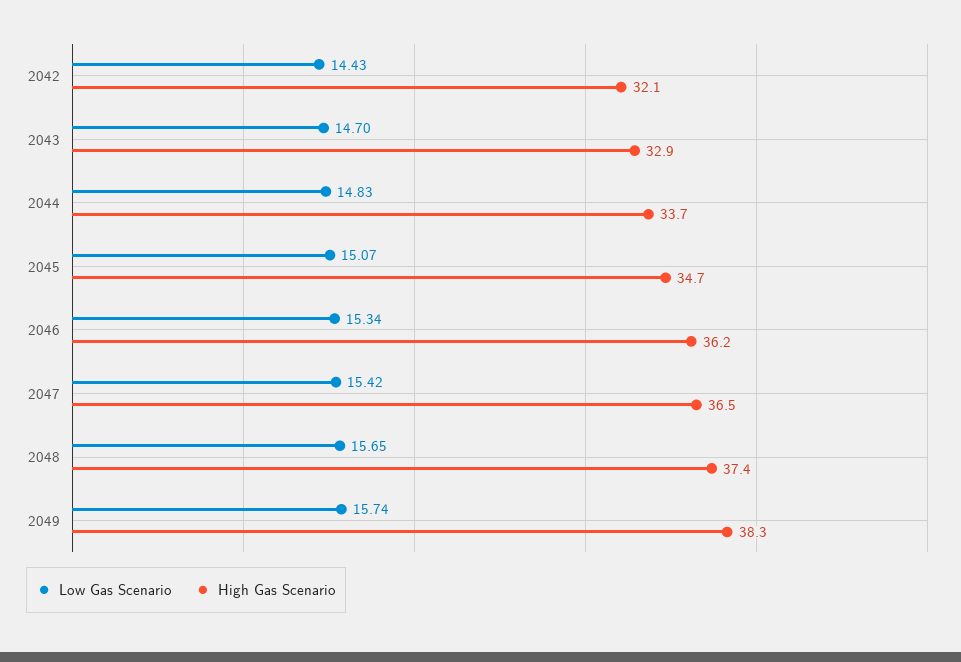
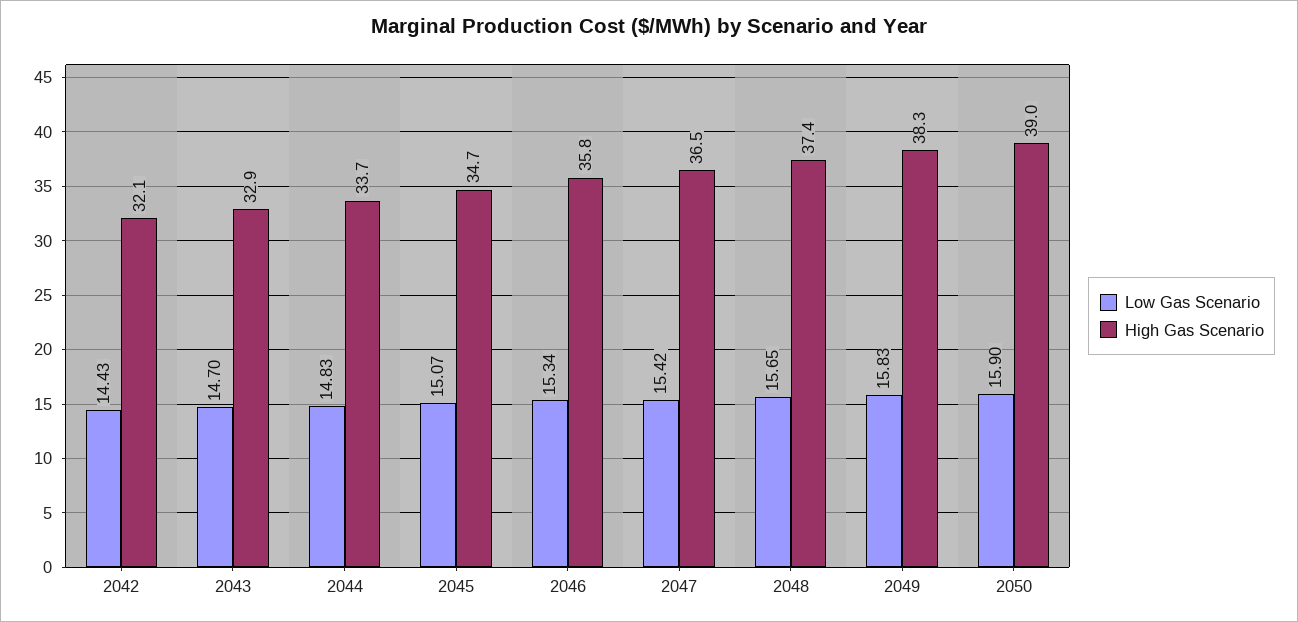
High Gas Scenario, 2046: 36.2 -> 35.8
Low Gas Scenario, 2049: 15.74 -> 15.83
Low Gas Scenario, 2050: none -> 15.9
High Gas Scenario, 2050: none -> 39

